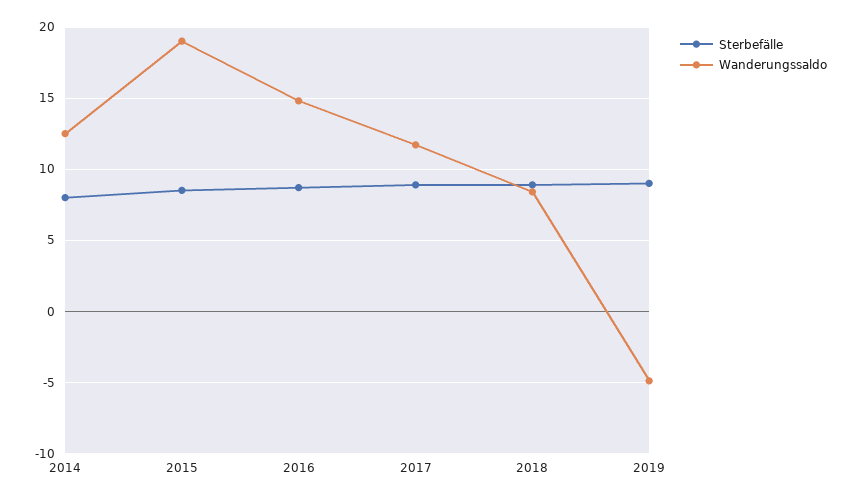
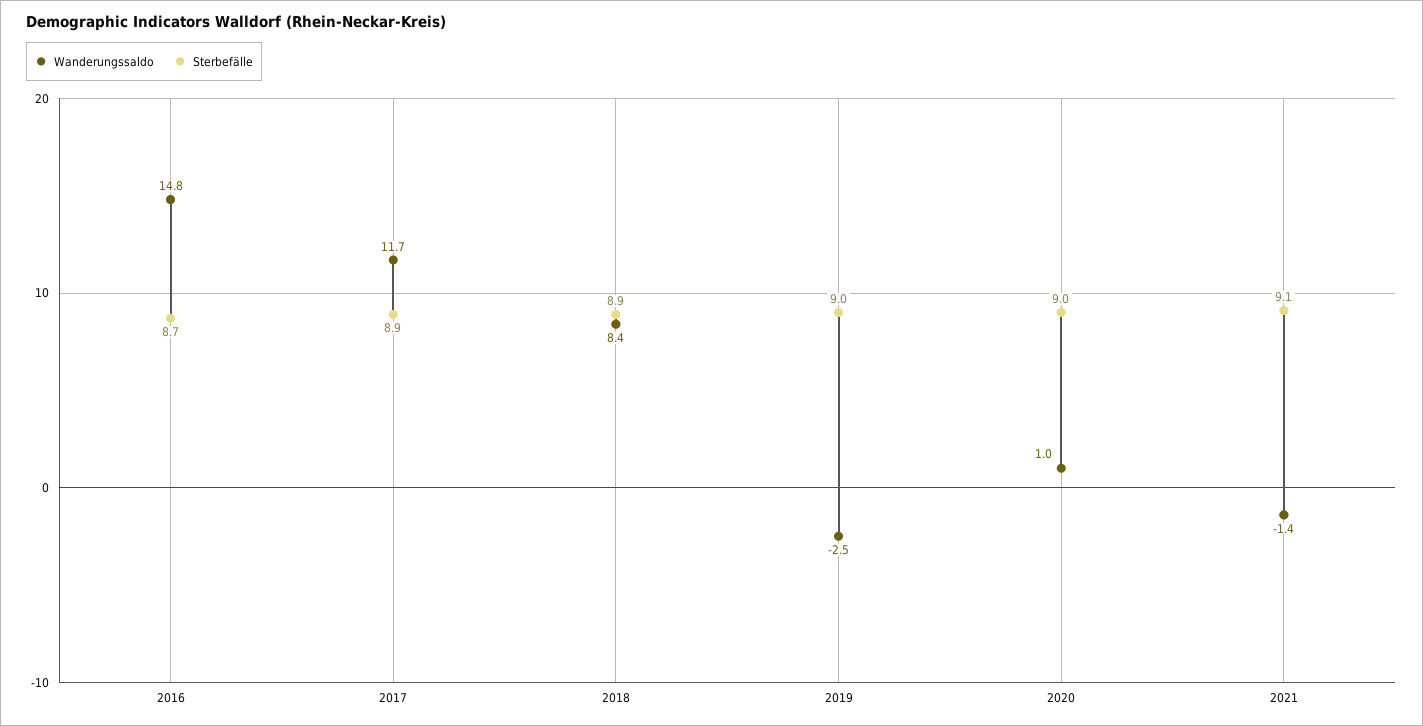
Sterbefälle, 2014: 8 -> none
Wanderungssaldo, 2014: 12.5 -> none
Sterbefälle, 2015: 8.5 -> none
Wanderungssaldo, 2015: 19 -> none
Wanderungssaldo, 2019: -5 -> -2.5
Wanderungssaldo, 2020: none -> 1
Sterbefälle, 2020: none -> 9
Wanderungssaldo, 2021: none -> -1.4
Sterbefälle, 2021: none -> 9.1

